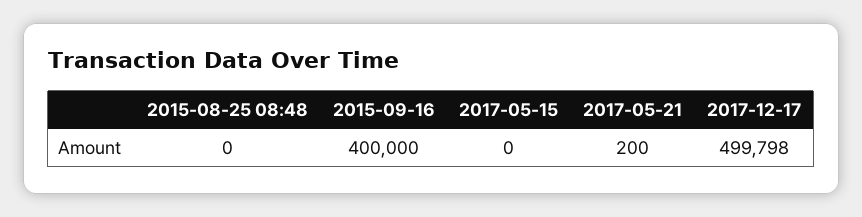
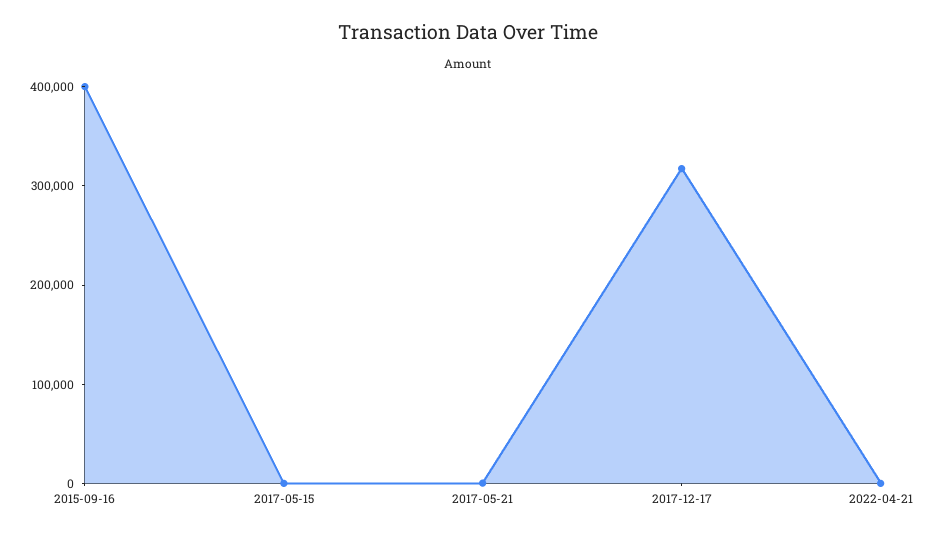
2015-08-25 08:48: 0 -> none
2017-12-17: 499798 -> 320000
2022-04-21: none -> 0

